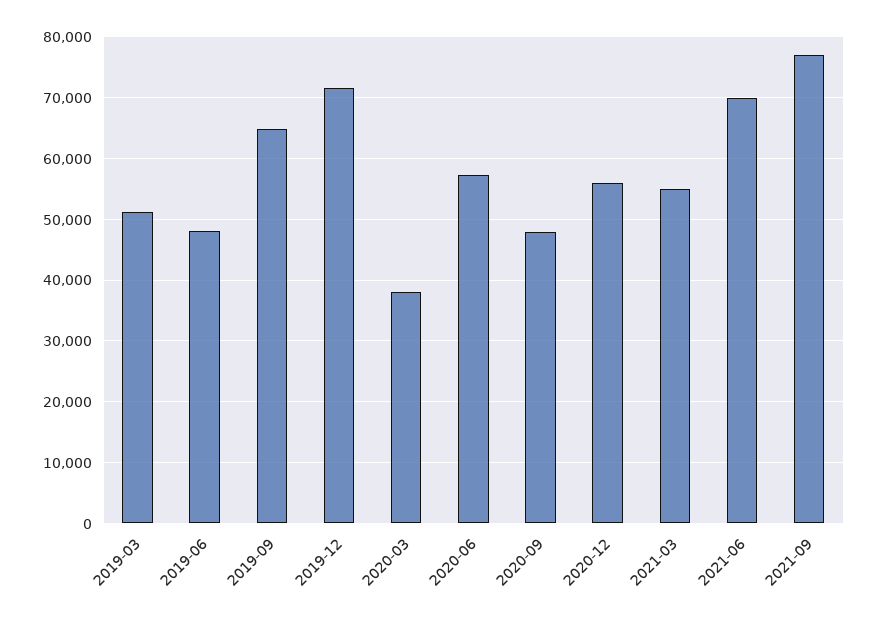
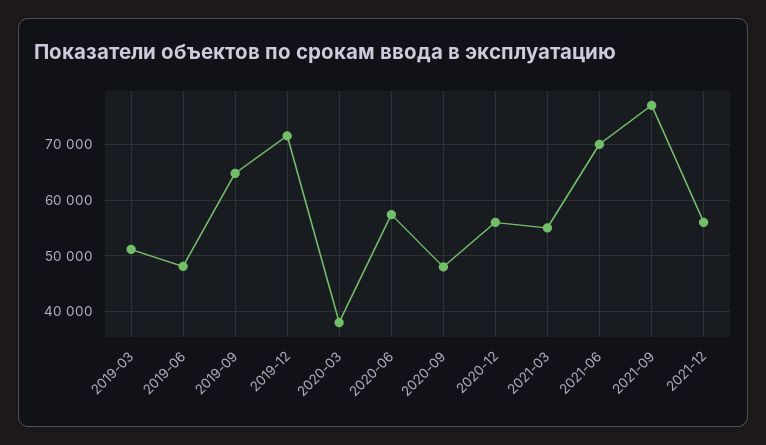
2021-12: none -> 56000

